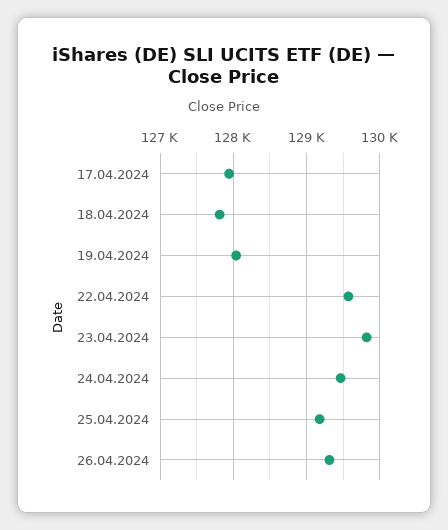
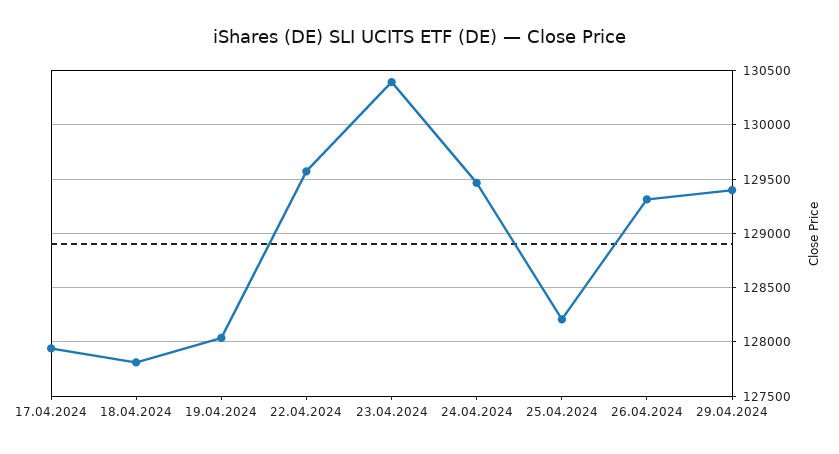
23.04.2024: 129800 -> 130400
25.04.2024: 129200 -> 128200
29.04.2024: none -> 129400

